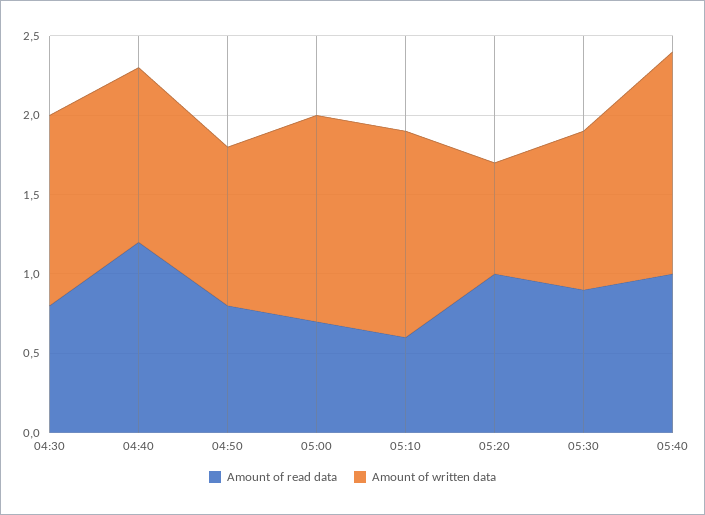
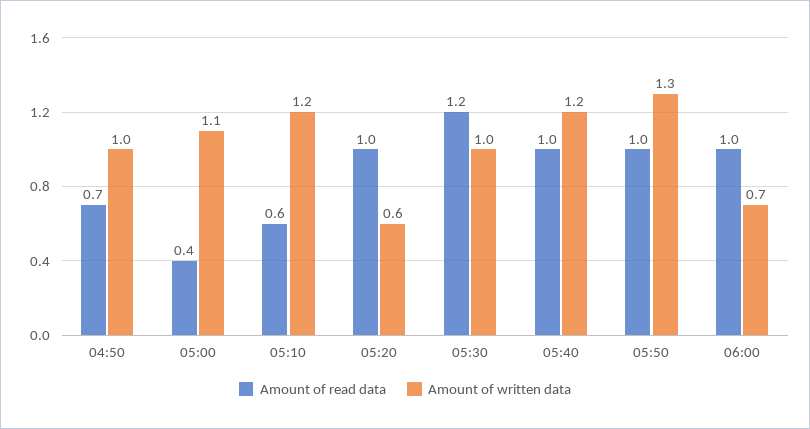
Amount of read data, 04:30: 0.8 -> none
Amount of written data, 04:30: 1.2 -> none
Amount of read data, 04:40: 1.2 -> none
Amount of written data, 04:40: 1.1 -> none
Amount of read data, 04:50: 0.8 -> 0.7
Amount of read data, 05:00: 0.7 -> 0.4
Amount of written data, 05:00: 1.3 -> 1.1
Amount of written data, 05:10: 1.3 -> 1.2
Amount of written data, 05:20: 0.7 -> 0.6
Amount of read data, 05:30: 0.9 -> 1.2
Amount of written data, 05:40: 1.4 -> 1.2
Amount of read data, 05:50: none -> 1
Amount of written data, 05:50: none -> 1.3
Amount of read data, 06:00: none -> 1
Amount of written data, 06:00: none -> 0.7

